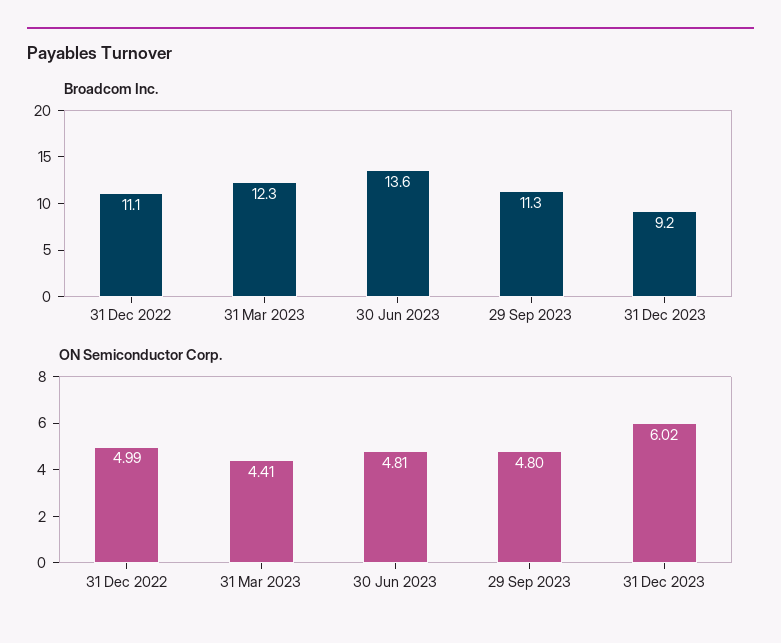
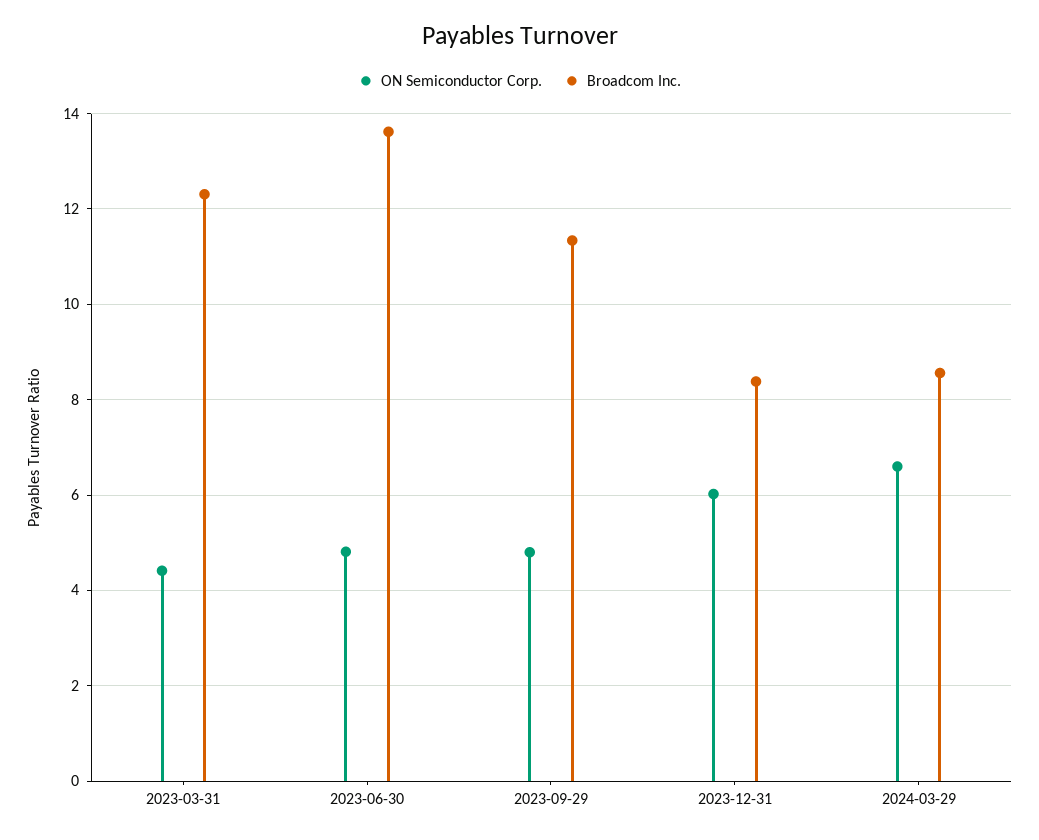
Broadcom Inc., 31 Dec 2022: 11.1 -> none
Broadcom Inc., 31 Dec 2023: 9.2 -> 8.4
ON Semiconductor Corp., 31 Dec 2022: 4.99 -> none
ON Semiconductor Corp., 2024-03-29: none -> 6.6
Broadcom Inc., 2024-03-29: none -> 8.6

